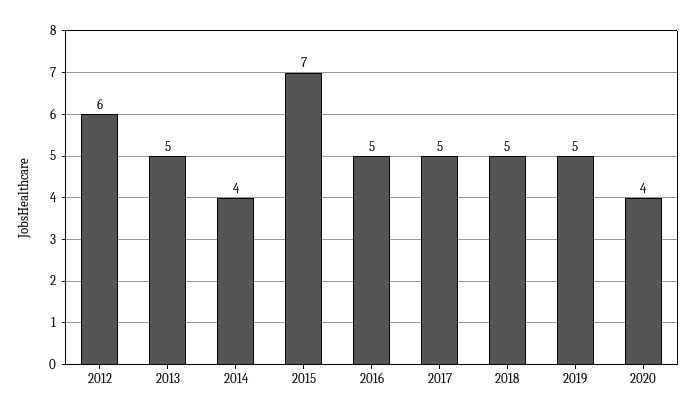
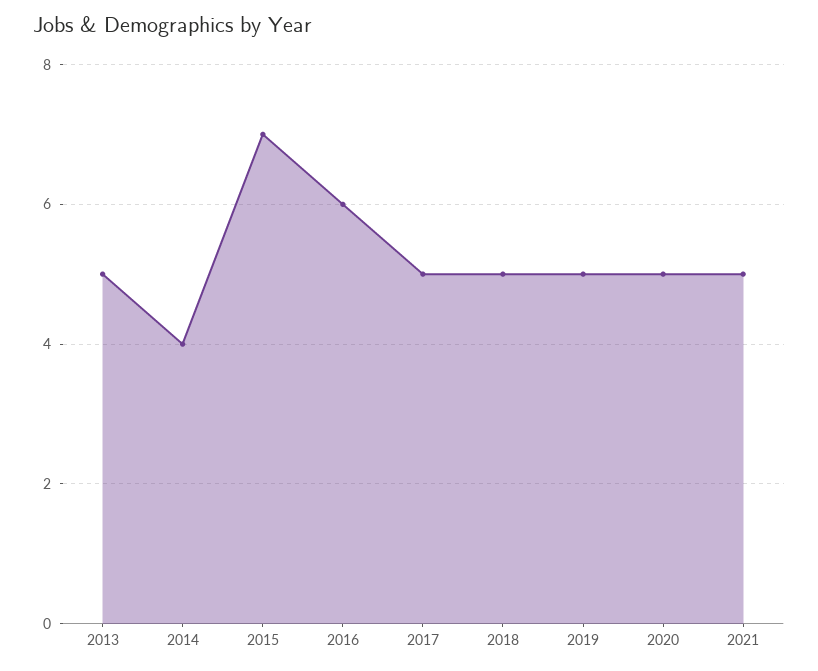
2012: 6 -> none
2016: 5 -> 6
2020: 4 -> 5
2021: none -> 5

